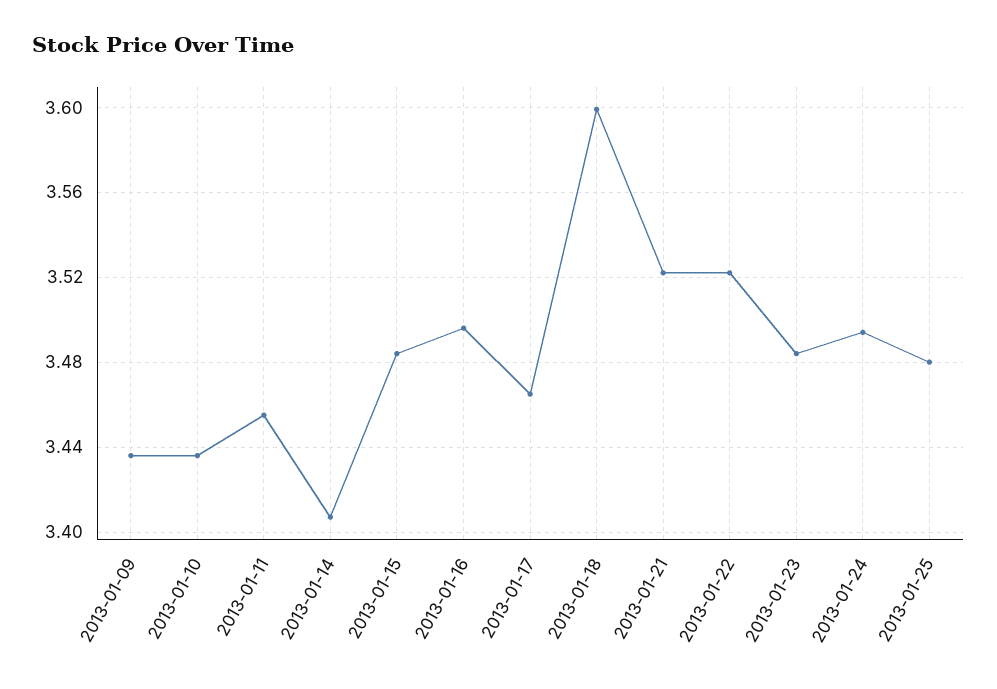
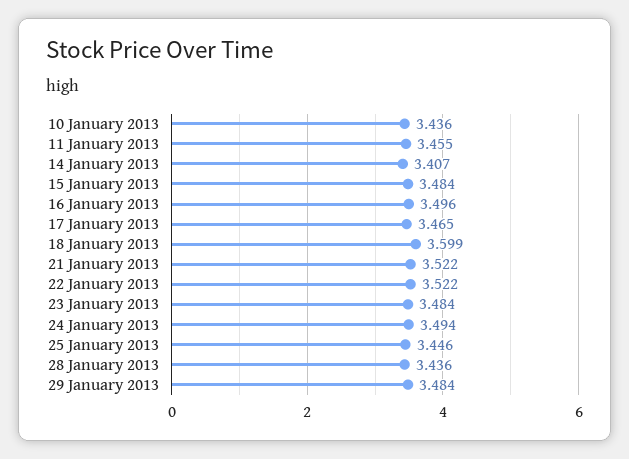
2013-01-09: 3.435 -> none
2013-01-25: 3.48 -> 3.446
28 January 2013: none -> 3.436
29 January 2013: none -> 3.484

